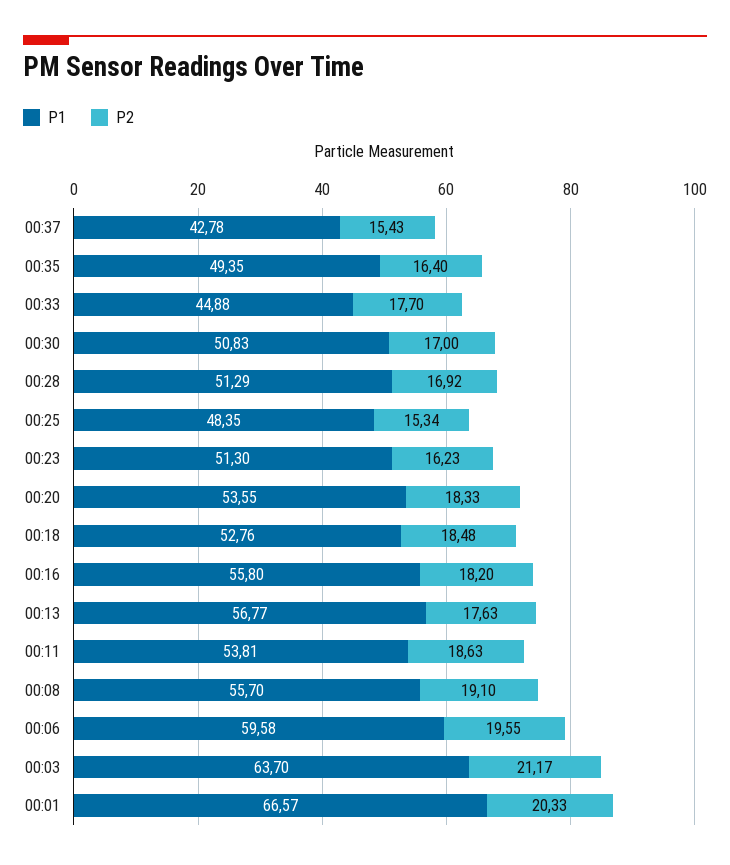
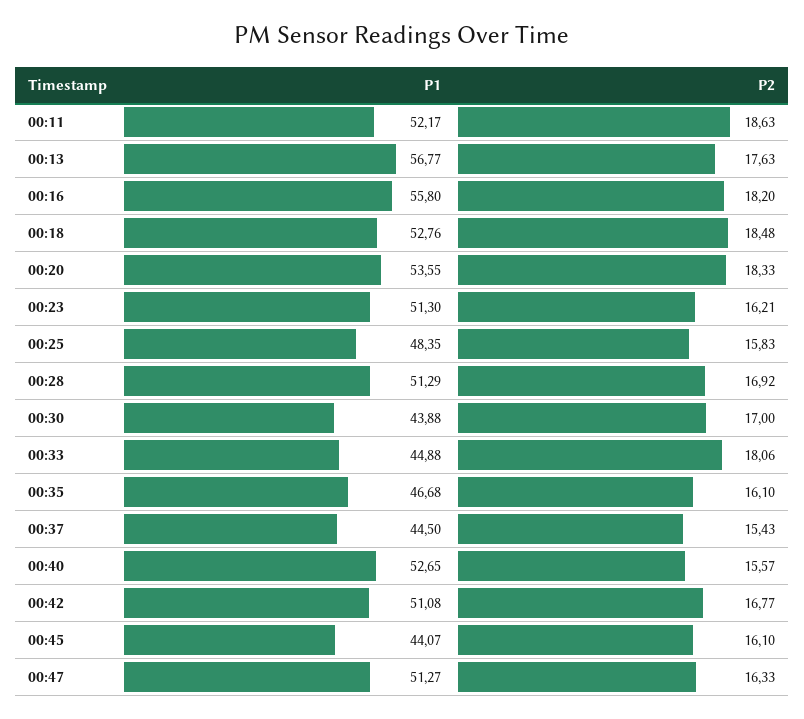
P1, 00:37: 42.78 -> 44.5
P1, 00:35: 49.35 -> 46.68
P2, 00:35: 16.4 -> 16.1
P2, 00:33: 17.7 -> 18.06
P1, 00:30: 50.83 -> 43.88
P2, 00:25: 15.34 -> 15.83
P2, 00:23: 16.23 -> 16.21
P1, 00:11: 53.81 -> 52.17
P1, 00:08: 55.7 -> none
P2, 00:08: 19.1 -> none
P1, 00:06: 59.58 -> none
P2, 00:06: 19.55 -> none
P1, 00:03: 63.7 -> none
P2, 00:03: 21.17 -> none
P1, 00:01: 66.57 -> none
P2, 00:01: 20.33 -> none
P1, 00:40: none -> 52.65
P2, 00:40: none -> 15.57
P1, 00:42: none -> 51.08
P2, 00:42: none -> 16.77
P1, 00:45: none -> 44.07
P2, 00:45: none -> 16.1
P1, 00:47: none -> 51.27
P2, 00:47: none -> 16.33

